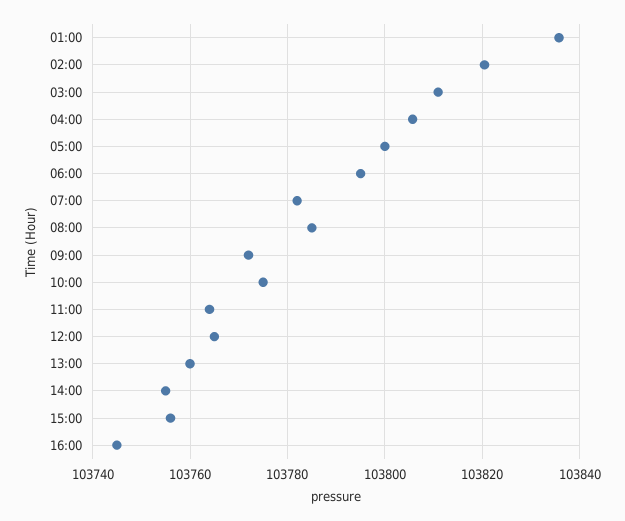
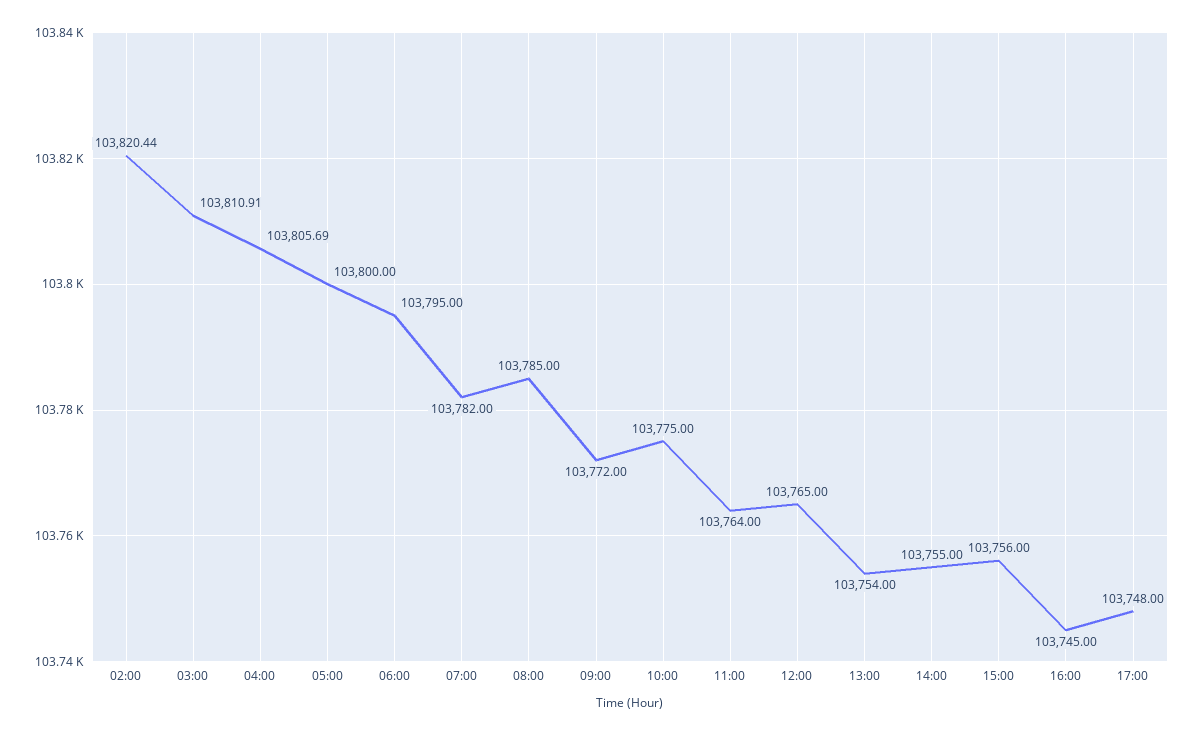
01:00: 103836 -> none
13:00: 103760 -> 103754
17:00: none -> 103748

